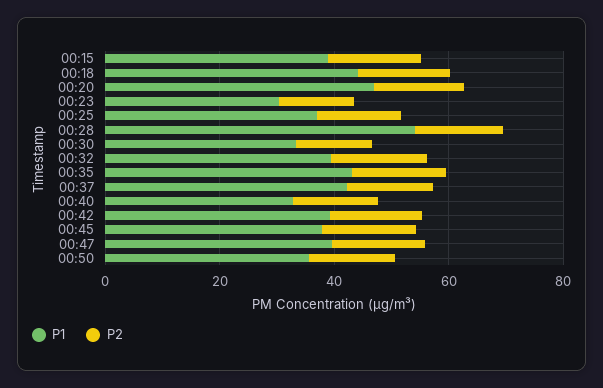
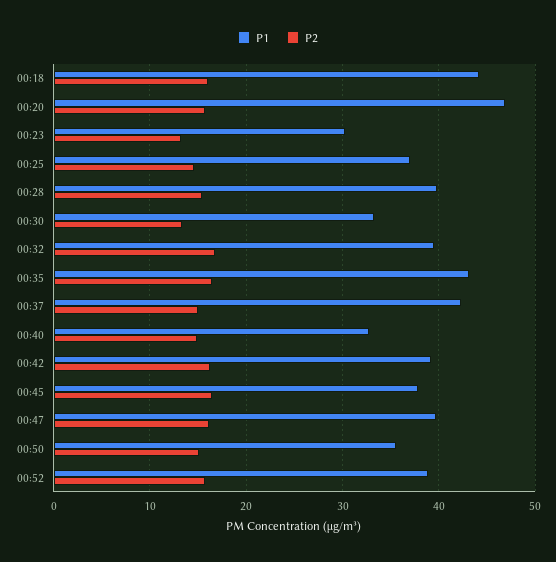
P1, 00:15: 40 -> none
P2, 00:15: 15 -> none
P1, 00:28: 55 -> 40
P1, 00:52: none -> 39
P2, 00:52: none -> 16

